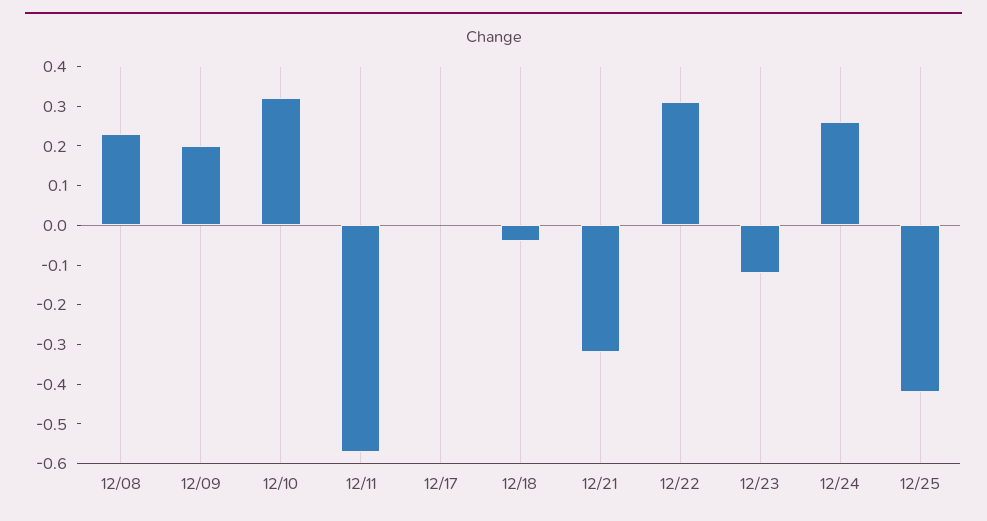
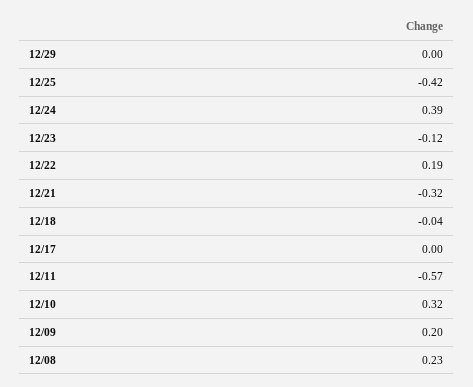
12/22: 0.3 -> 0.19
12/24: 0.25 -> 0.39
12/29: none -> 0

